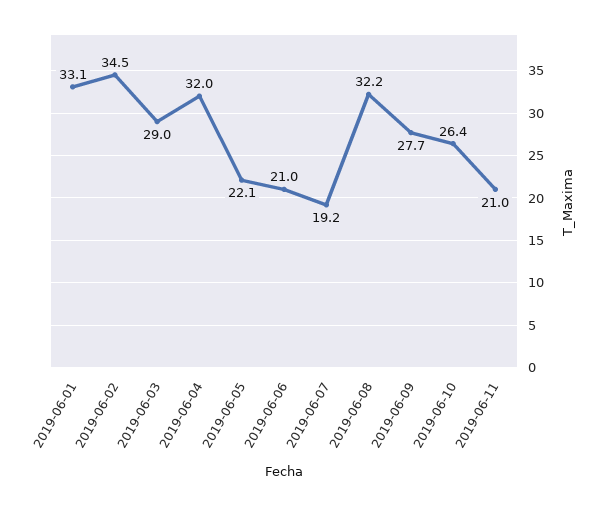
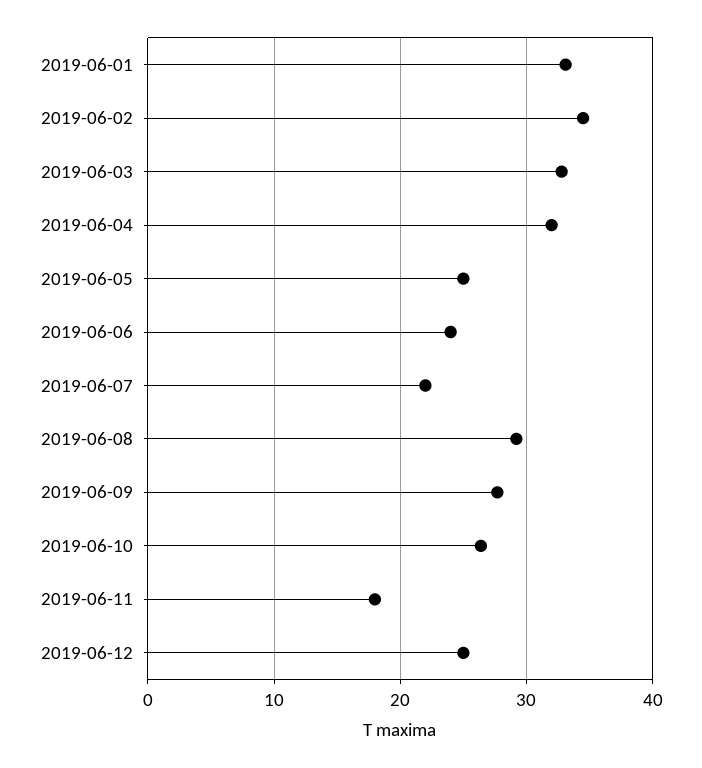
2019-06-03: 29 -> 33
2019-06-05: 22.1 -> 25
2019-06-06: 21 -> 24
2019-06-07: 19.2 -> 22
2019-06-08: 32.2 -> 29
2019-06-11: 21 -> 18
2019-06-12: none -> 25

